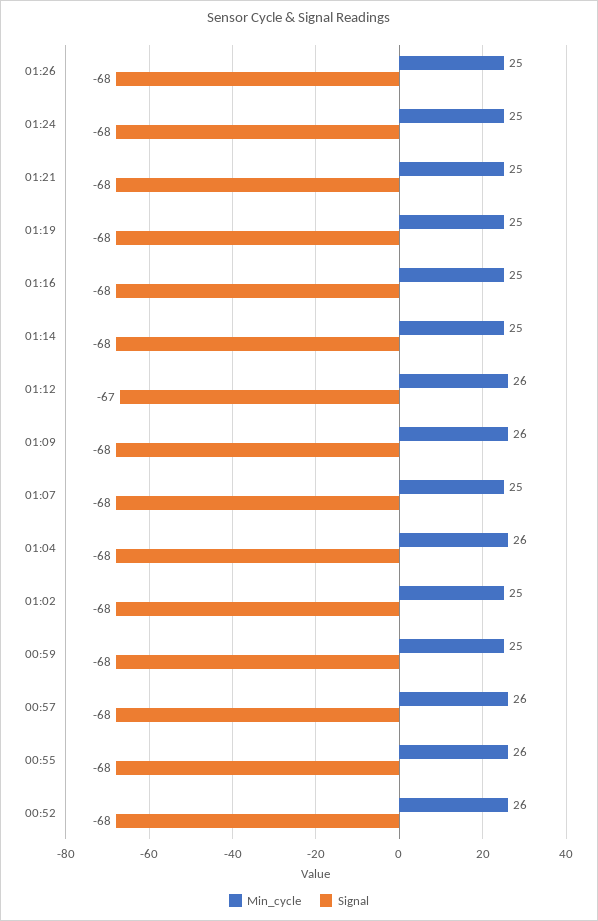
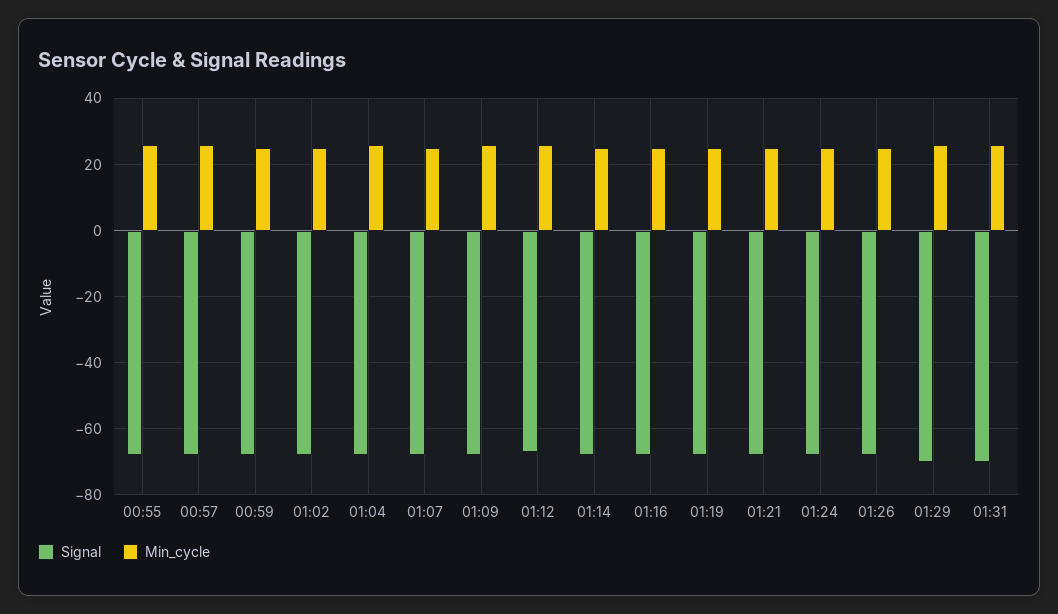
Min_cycle, 00:52: 26 -> none
Signal, 00:52: -68 -> none
Signal, 01:29: none -> -70
Min_cycle, 01:29: none -> 25
Signal, 01:31: none -> -70
Min_cycle, 01:31: none -> 25

